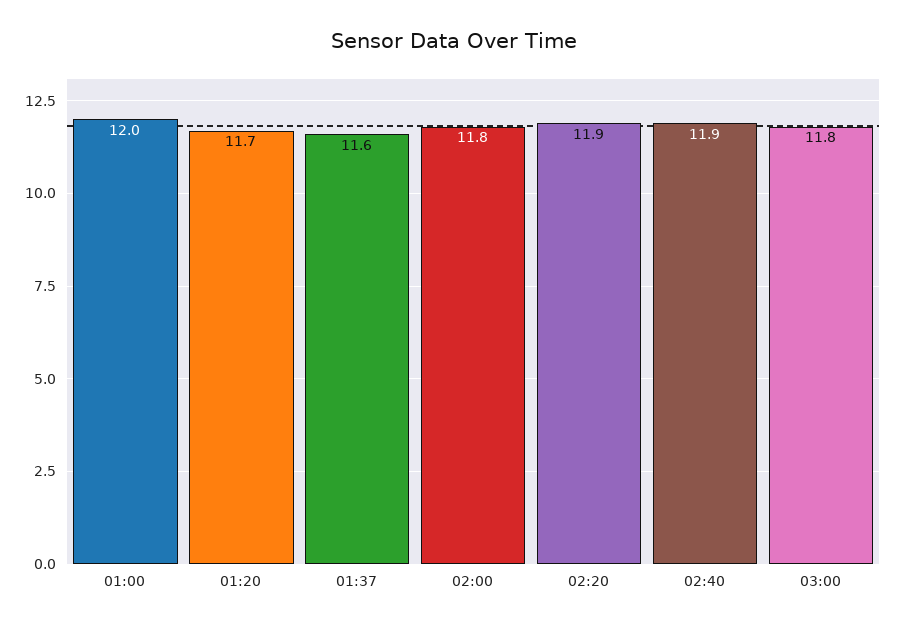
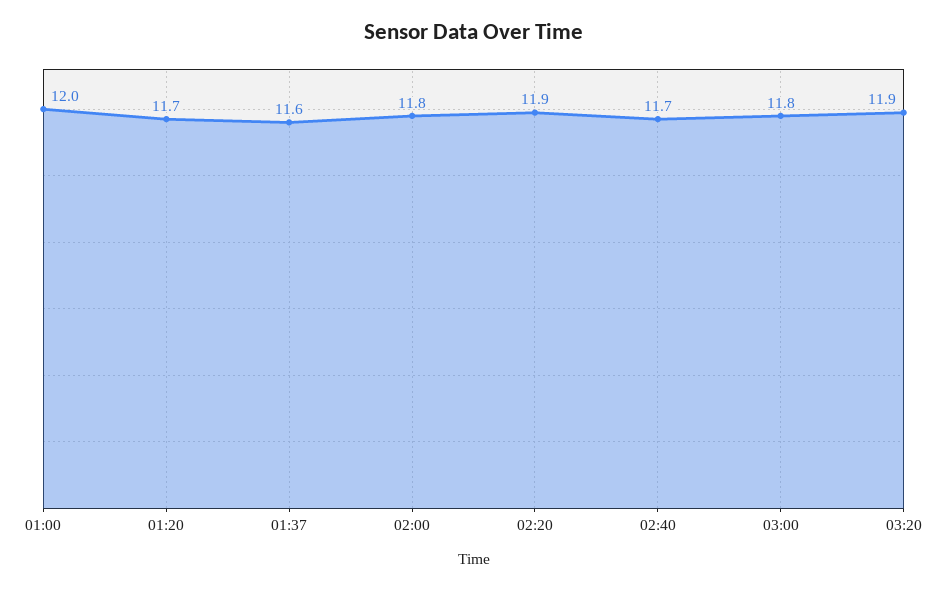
02:40: 11.9 -> 11.7
03:20: none -> 11.9

